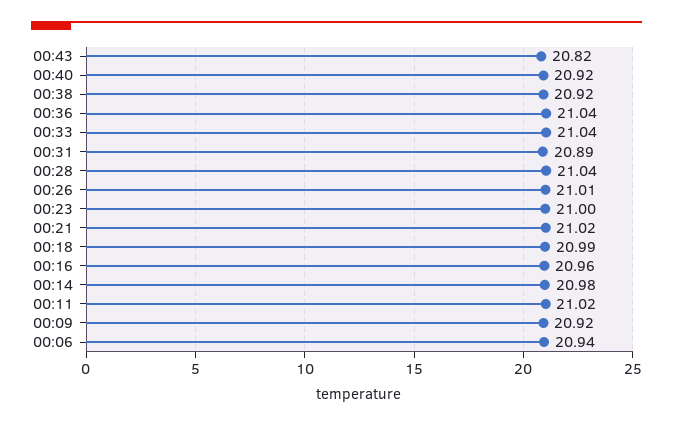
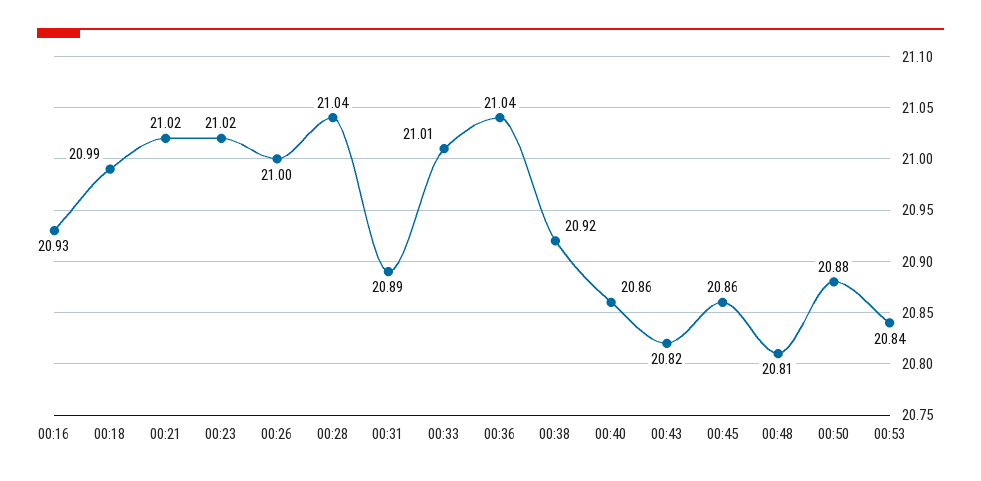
00:40: 20.92 -> 20.86
00:33: 21.04 -> 21.01
00:26: 21.01 -> 21
00:23: 21 -> 21.02
00:16: 20.96 -> 20.93
00:14: 20.98 -> none
00:11: 21.02 -> none
00:09: 20.92 -> none
00:06: 20.94 -> none
00:45: none -> 20.86
00:48: none -> 20.81
00:50: none -> 20.88
00:53: none -> 20.84

